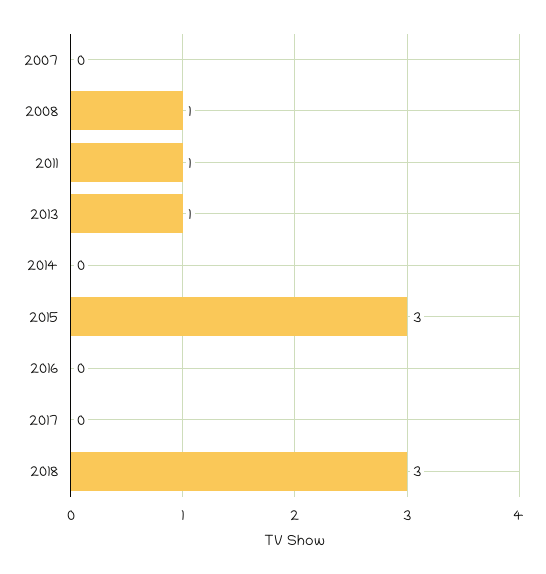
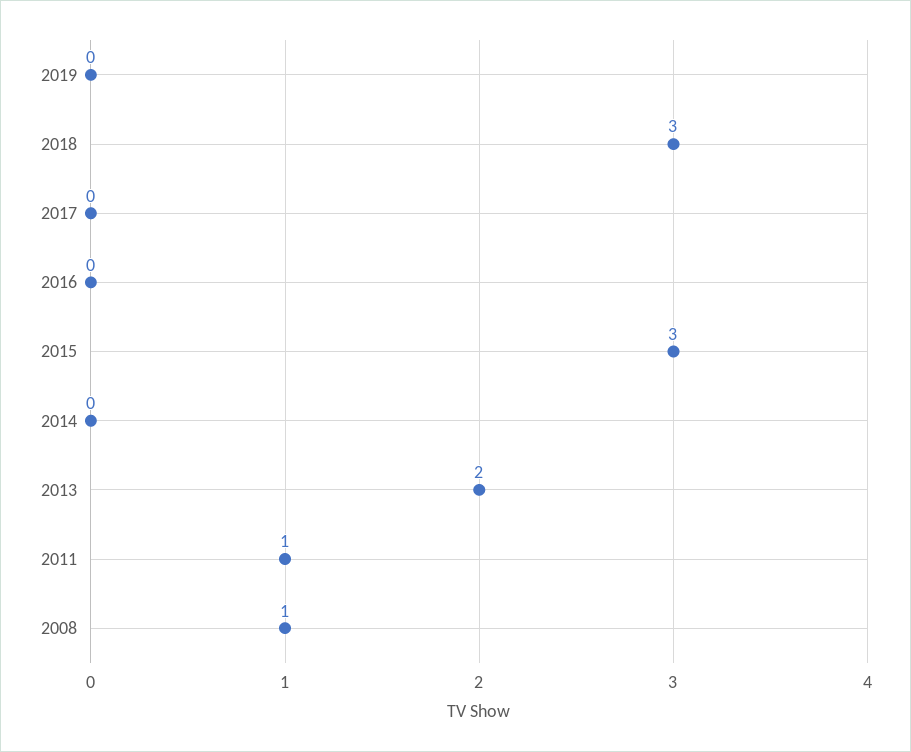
2007: 0 -> none
2013: 1 -> 2
2019: none -> 0

